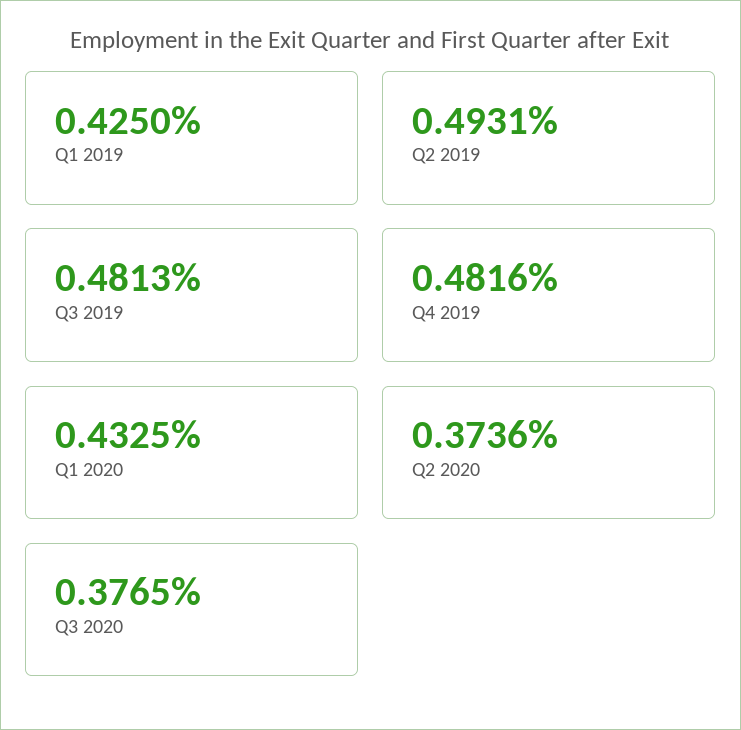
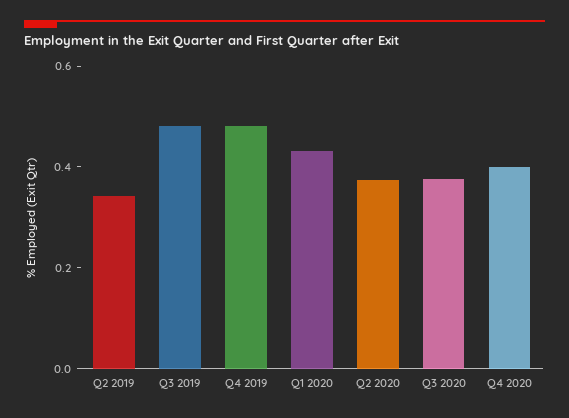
Q1 2019: 0.425 -> none
Q2 2019: 0.4931 -> 0.35
Q4 2020: none -> 0.4

